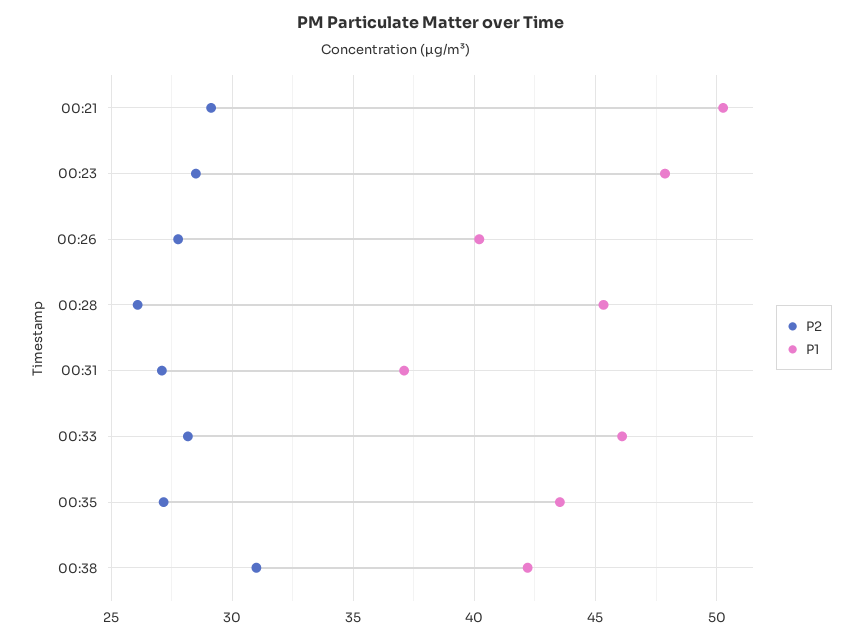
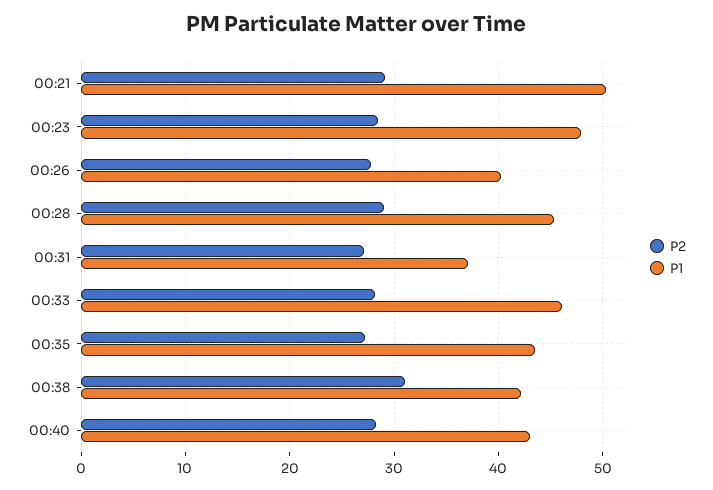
P2, 00:28: 26 -> 29
P2, 00:40: none -> 28
P1, 00:40: none -> 43

